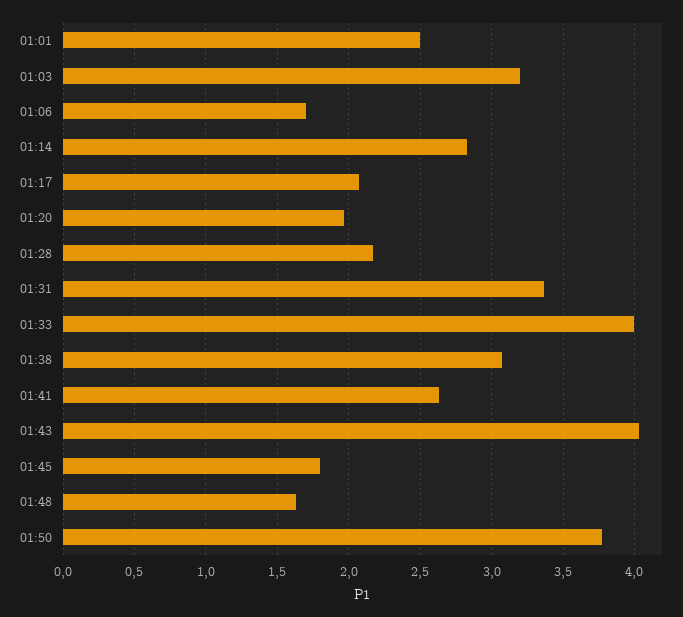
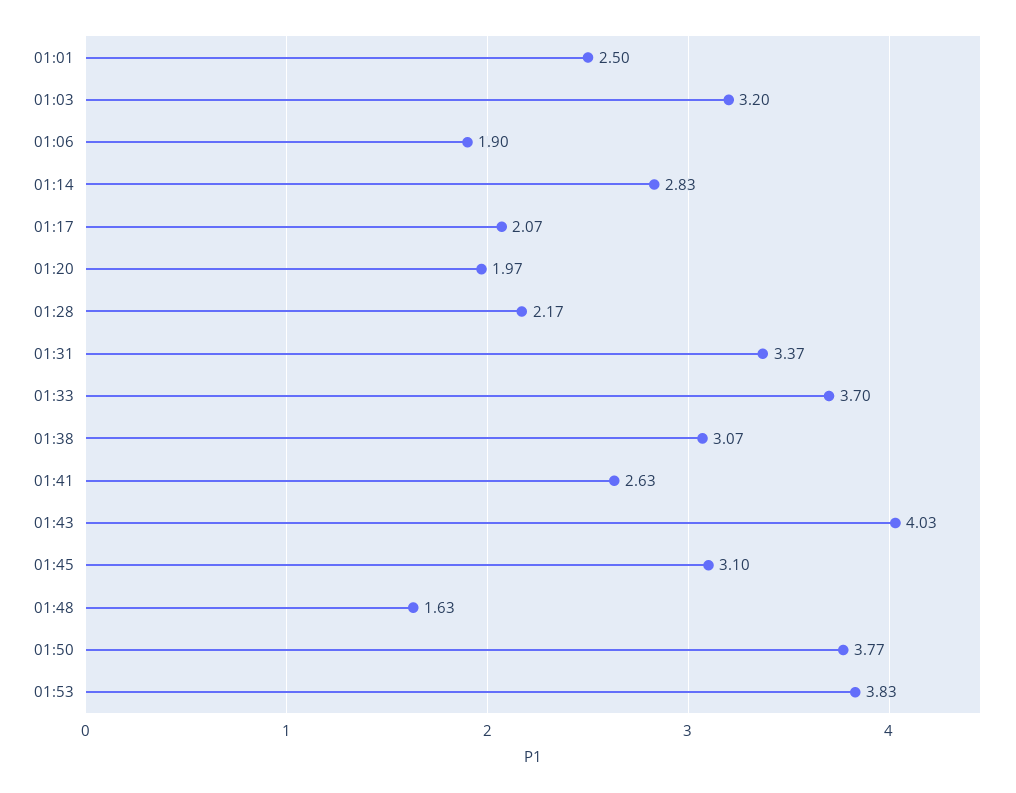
01:06: 1.7 -> 1.9
01:33: 4 -> 3.7
01:45: 1.8 -> 3.1
01:53: none -> 3.83

